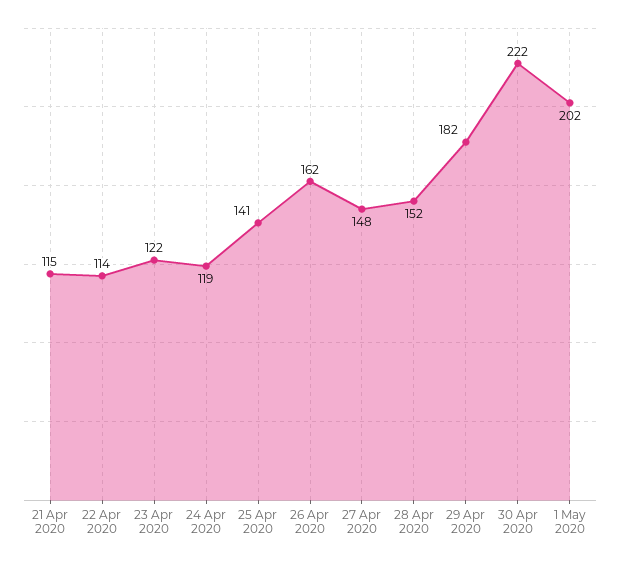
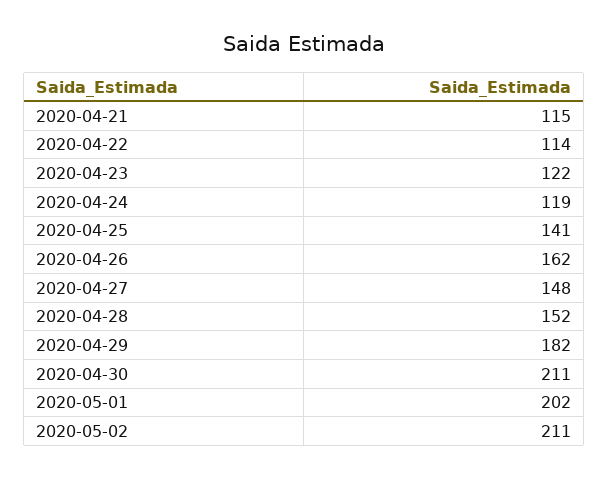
30 Apr 2020: 222 -> 211
2020-05-02: none -> 211

